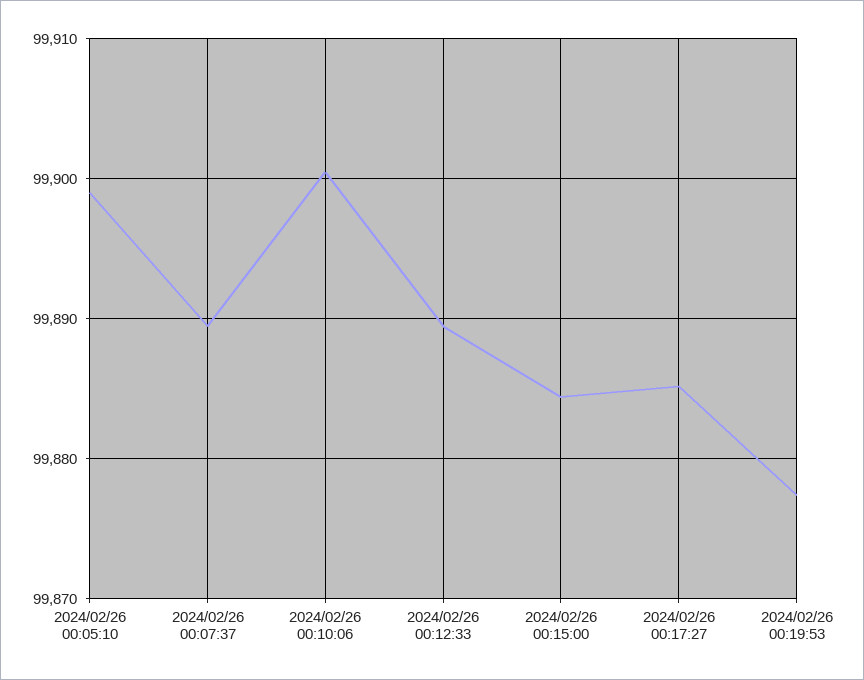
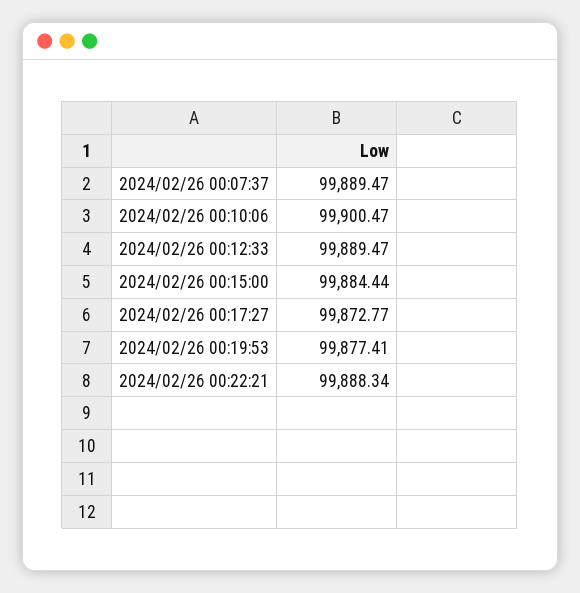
2024/02/26 00:05:10: 99899 -> none
2024/02/26 00:17:27: 99885 -> 99872.77
2024/02/26 00:22:21: none -> 99888.34

